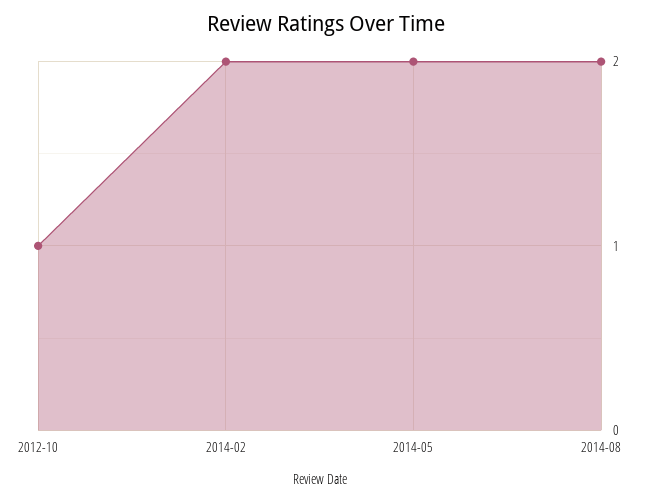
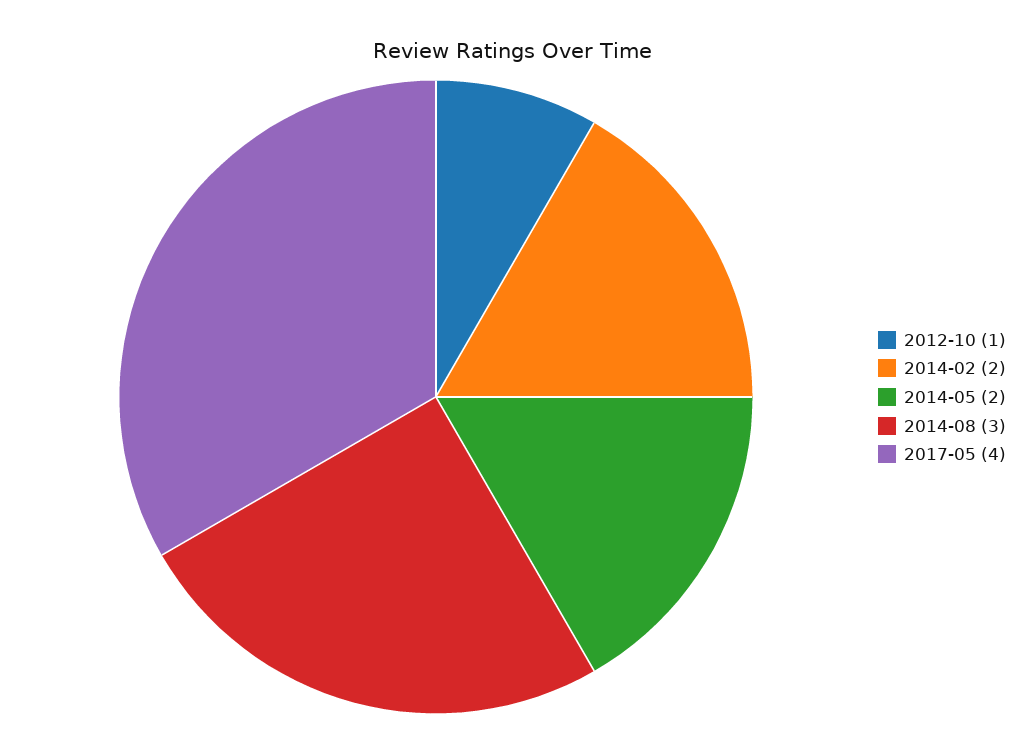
2014-08: 2 -> 3
2017-05: none -> 4

